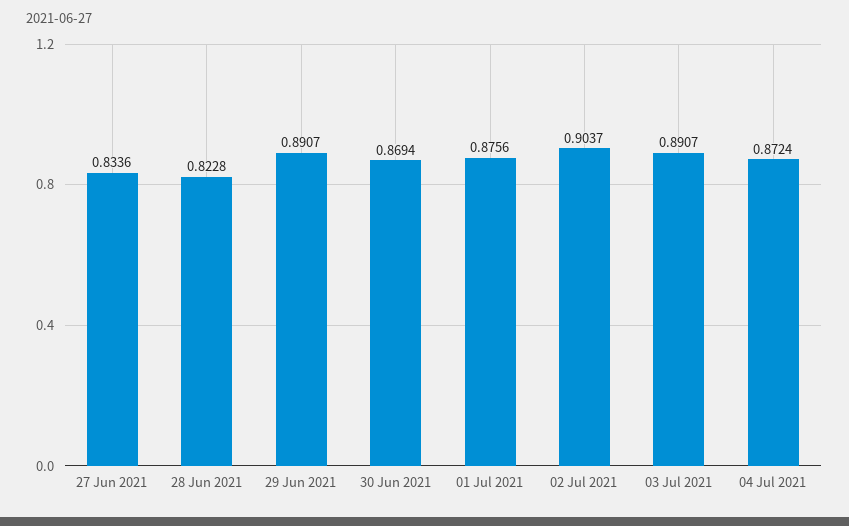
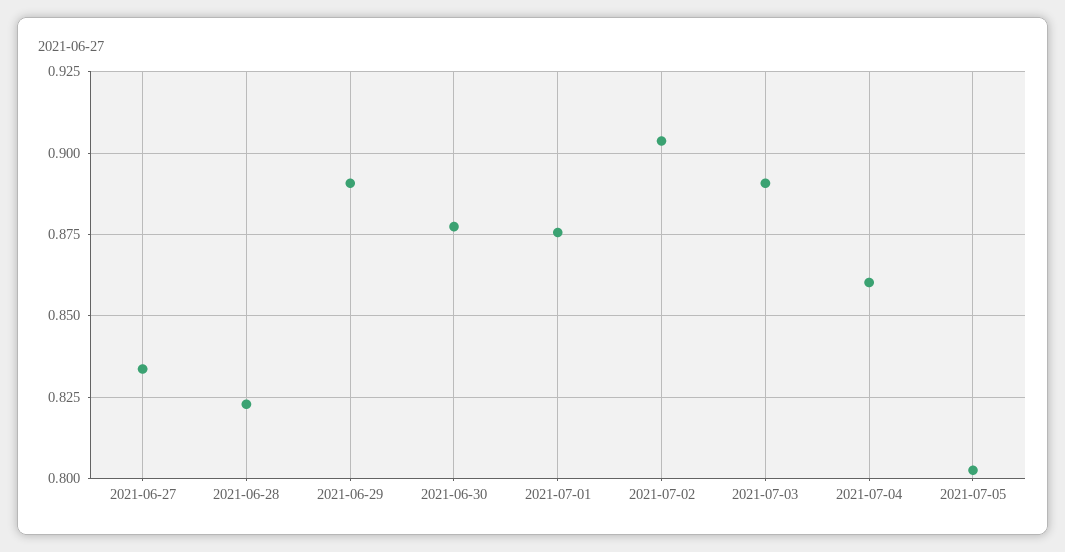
30 Jun 2021: 0.8694 -> 0.8775
04 Jul 2021: 0.8724 -> 0.86
2021-07-05: none -> 0.8025

